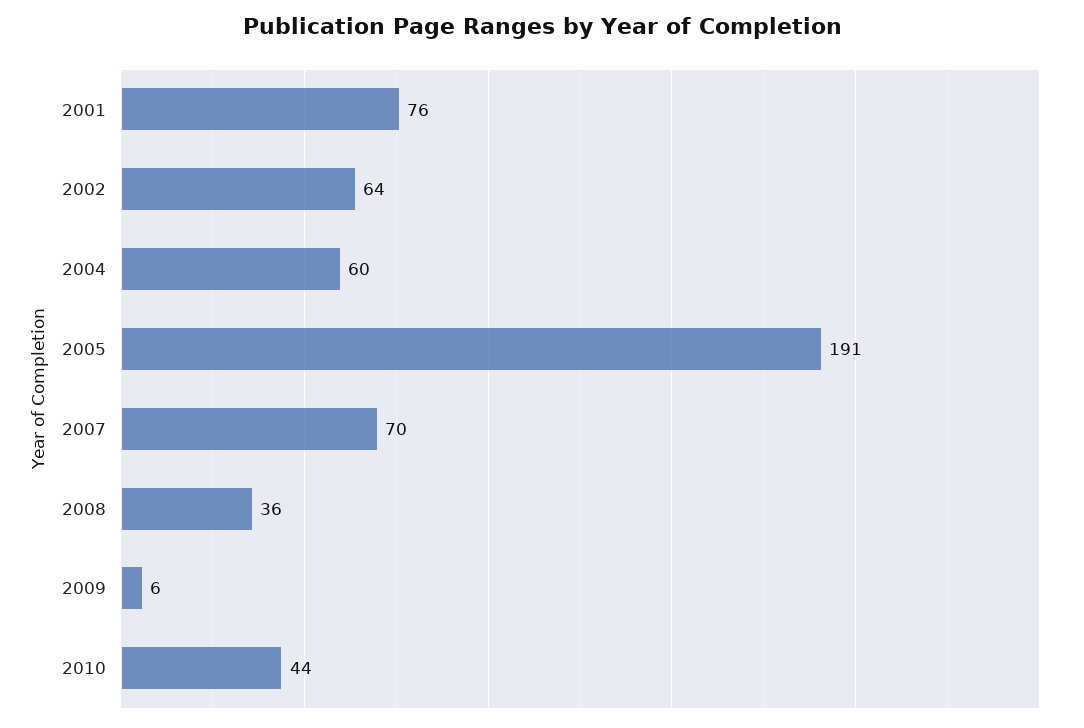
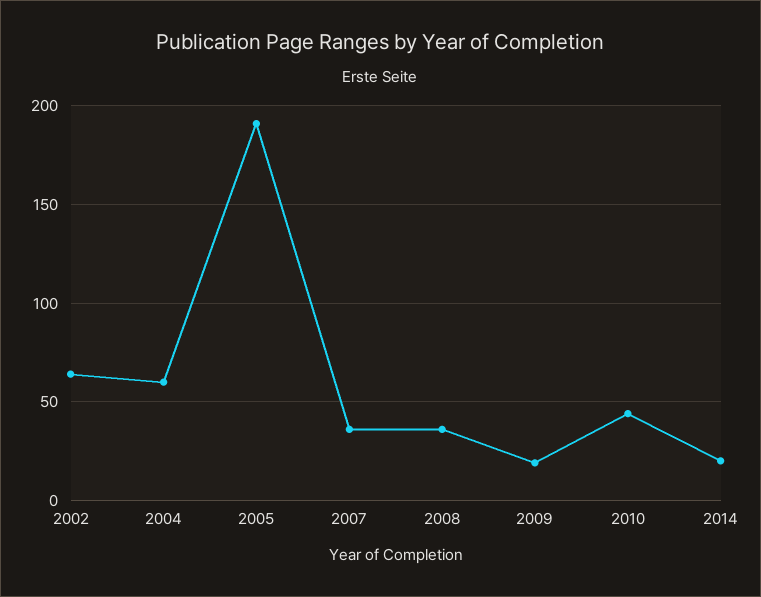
2001: 76 -> none
2007: 70 -> 35
2009: 6 -> 20
2014: none -> 20

